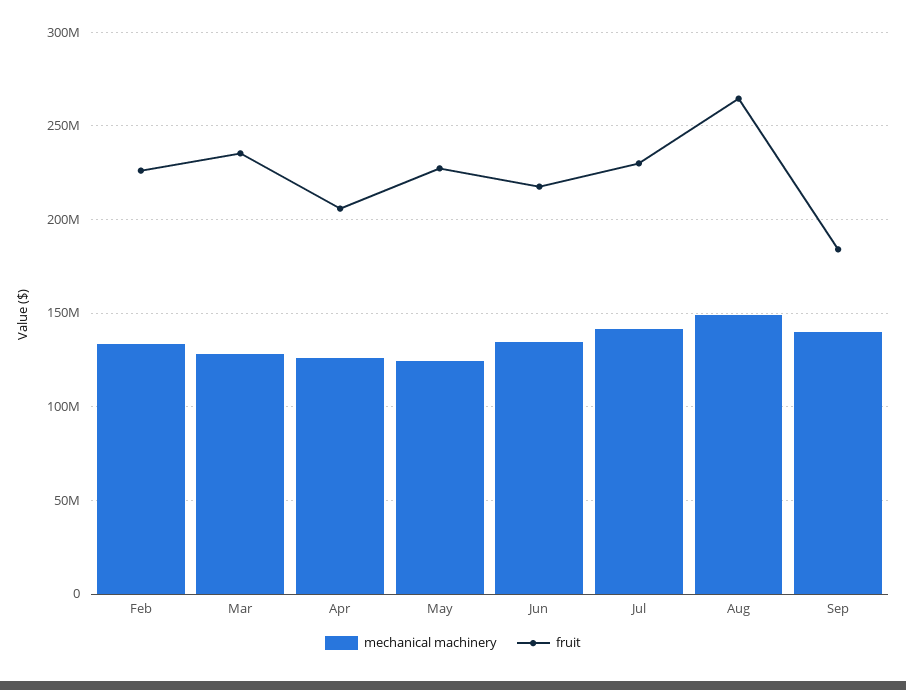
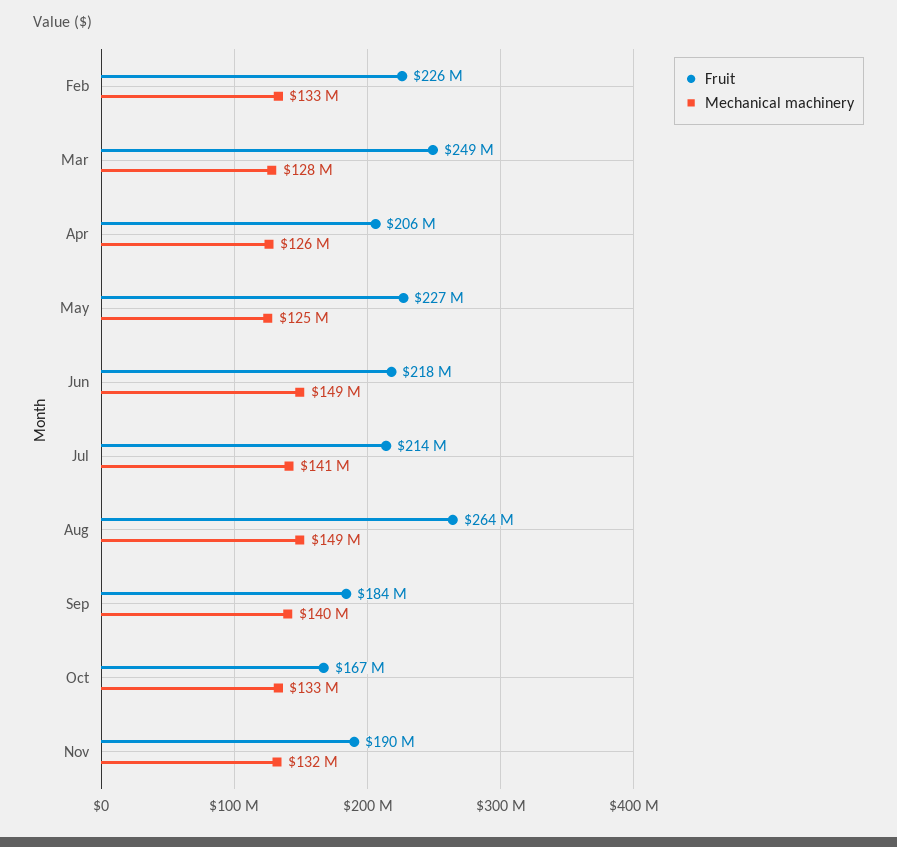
fruit, Mar: 235000000 -> 249000000
mechanical machinery, Jun: 135000000 -> 149000000
fruit, Jul: 230000000 -> 214000000
fruit, Oct: none -> 167000000
mechanical machinery, Oct: none -> 133000000
fruit, Nov: none -> 190000000
mechanical machinery, Nov: none -> 132000000

